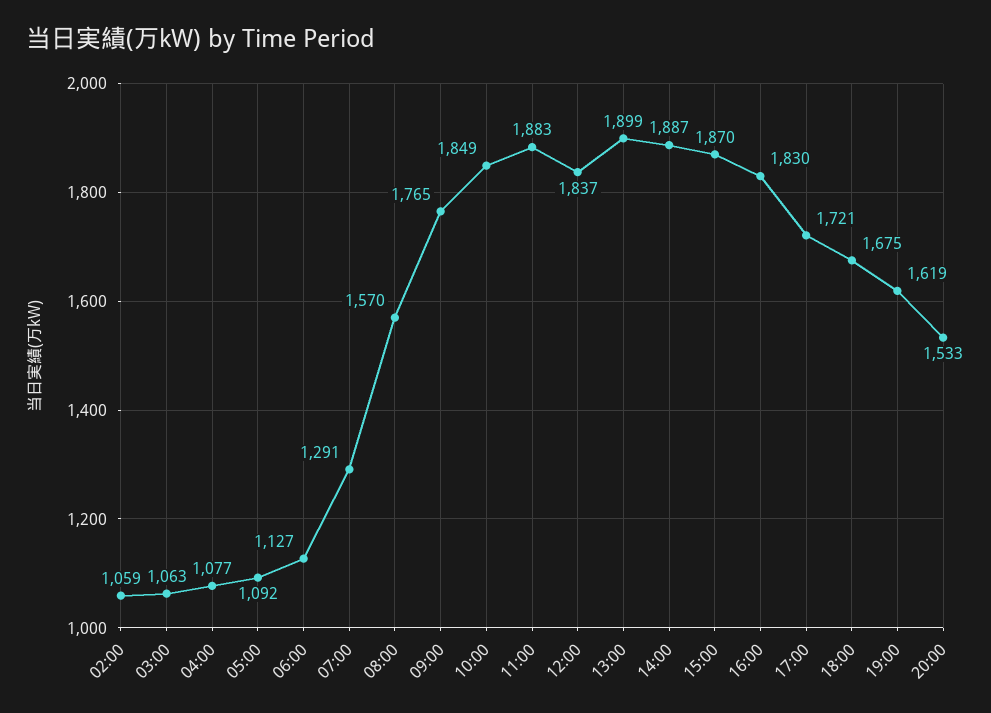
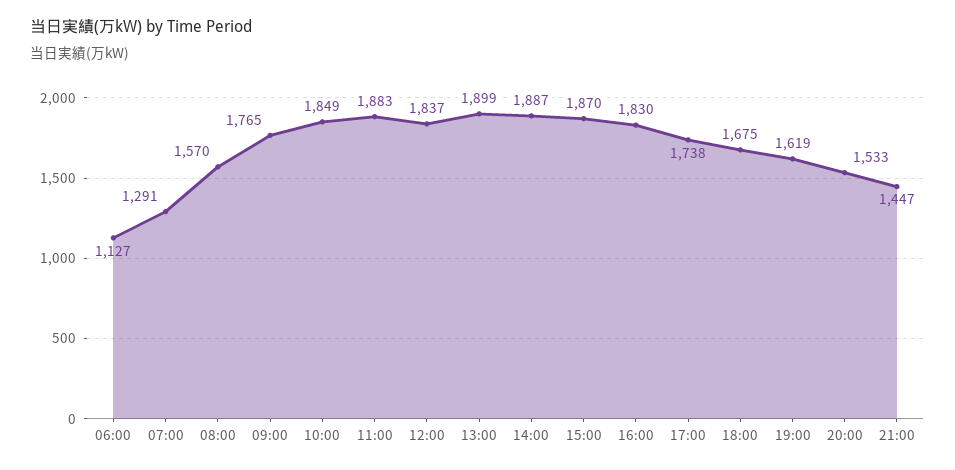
02:00: 1059 -> none
03:00: 1063 -> none
04:00: 1077 -> none
05:00: 1092 -> none
17:00: 1721 -> 1738
21:00: none -> 1447

